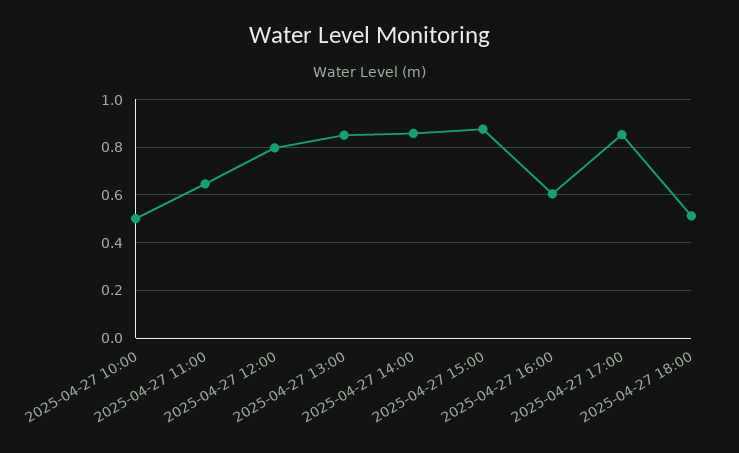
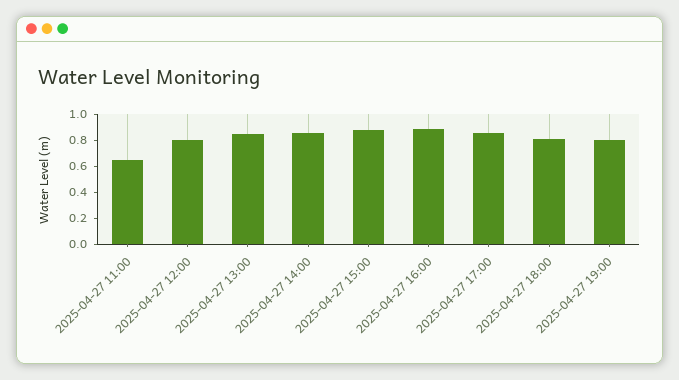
2025-04-27 10:00: 0.5 -> none
2025-04-27 16:00: 0.6 -> 0.9
2025-04-27 18:00: 0.5 -> 0.8
2025-04-27 19:00: none -> 0.8

